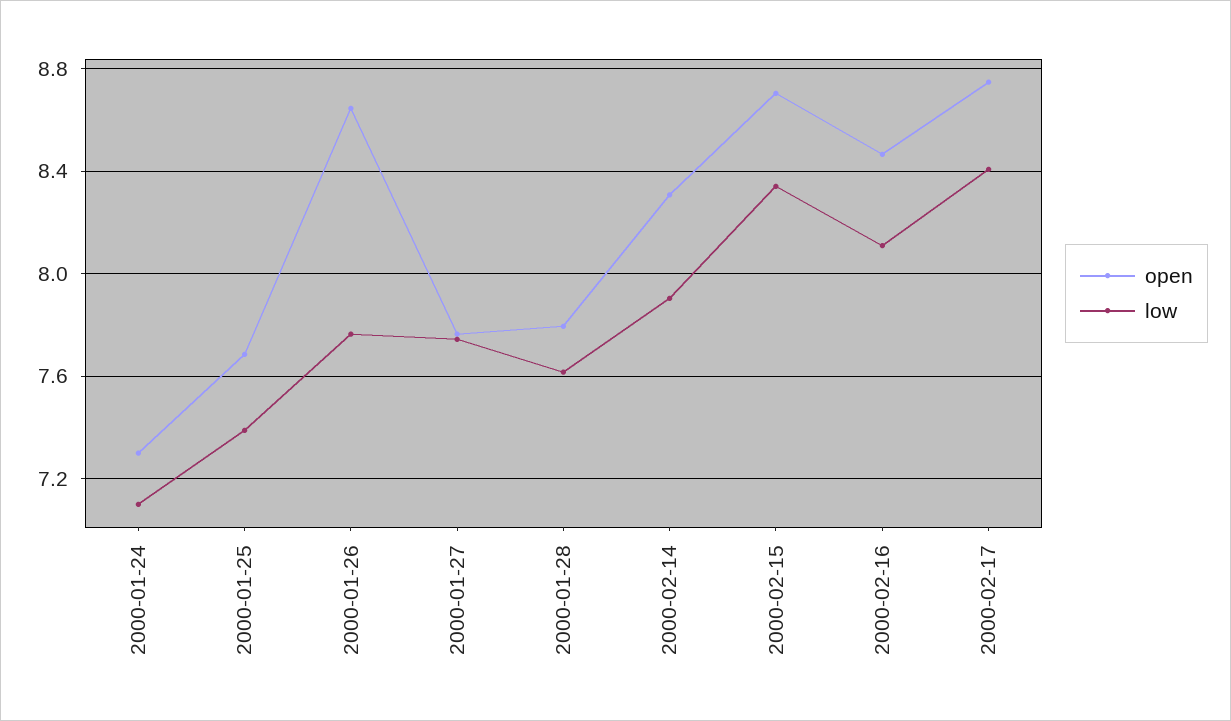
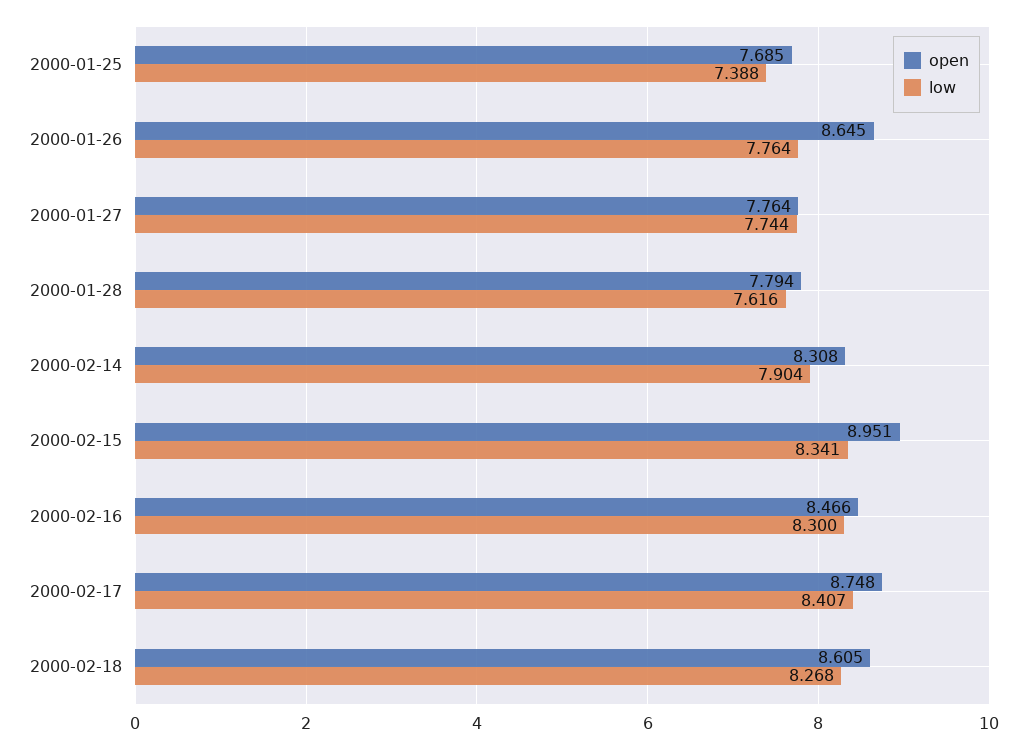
open, 2000-01-24: 7.3 -> none
low, 2000-01-24: 7.1 -> none
open, 2000-02-15: 8.7 -> 8.951
low, 2000-02-16: 8.1 -> 8.3
open, 2000-02-18: none -> 8.605
low, 2000-02-18: none -> 8.268

